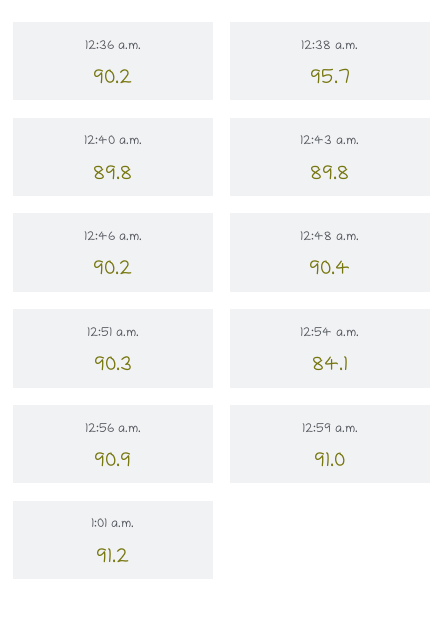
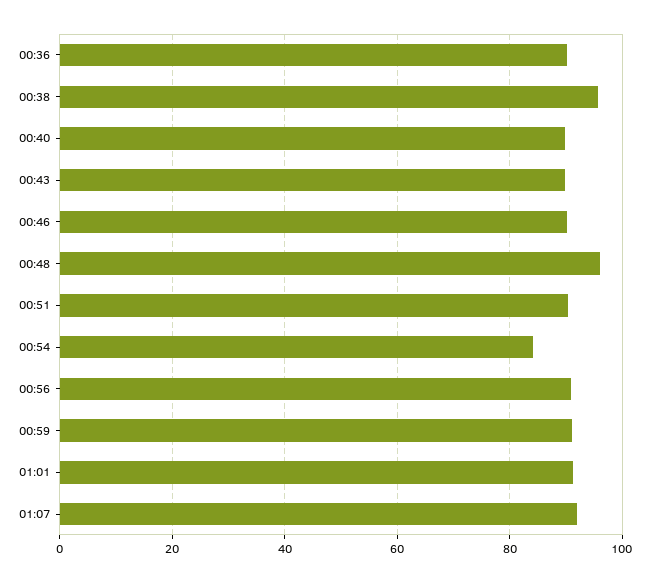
12:48 a.m.: 90.4 -> 96
01:07: none -> 92

